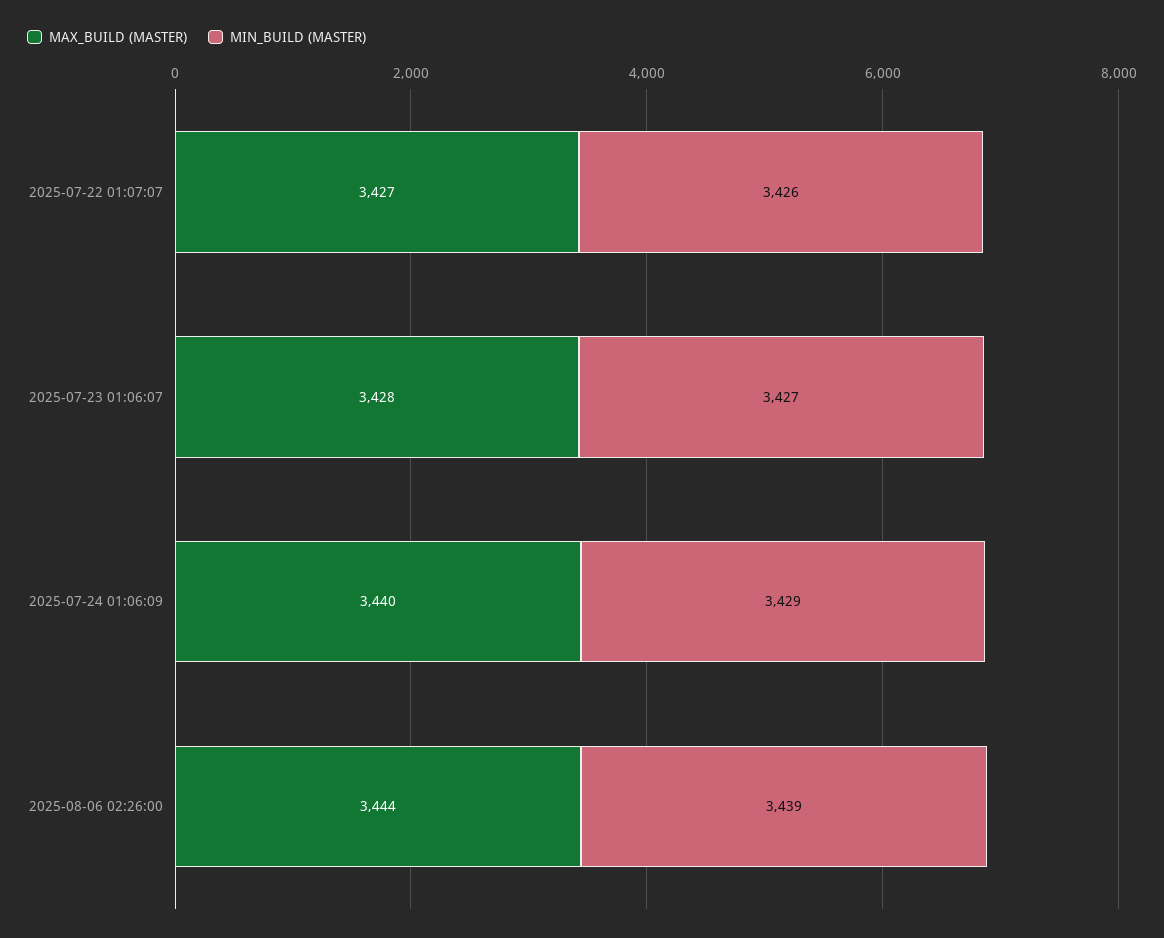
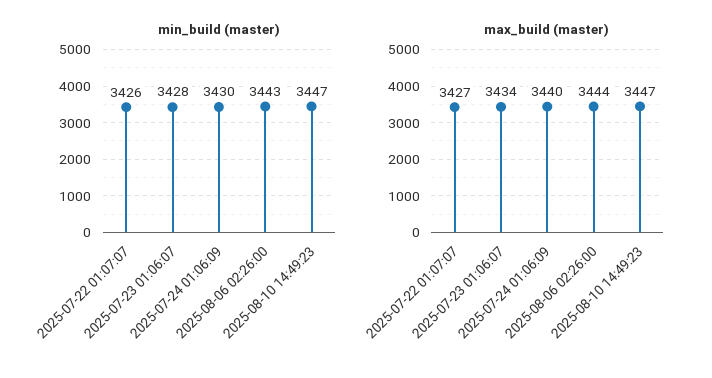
MAX_BUILD (MASTER), 2025-07-23 01:06:07: 3428 -> 3434
MIN_BUILD (MASTER), 2025-07-23 01:06:07: 3427 -> 3428
MIN_BUILD (MASTER), 2025-07-24 01:06:09: 3429 -> 3430
MIN_BUILD (MASTER), 2025-08-06 02:26:00: 3439 -> 3443
MIN_BUILD (MASTER), 2025-08-10 14:49:23: none -> 3447
MAX_BUILD (MASTER), 2025-08-10 14:49:23: none -> 3447

